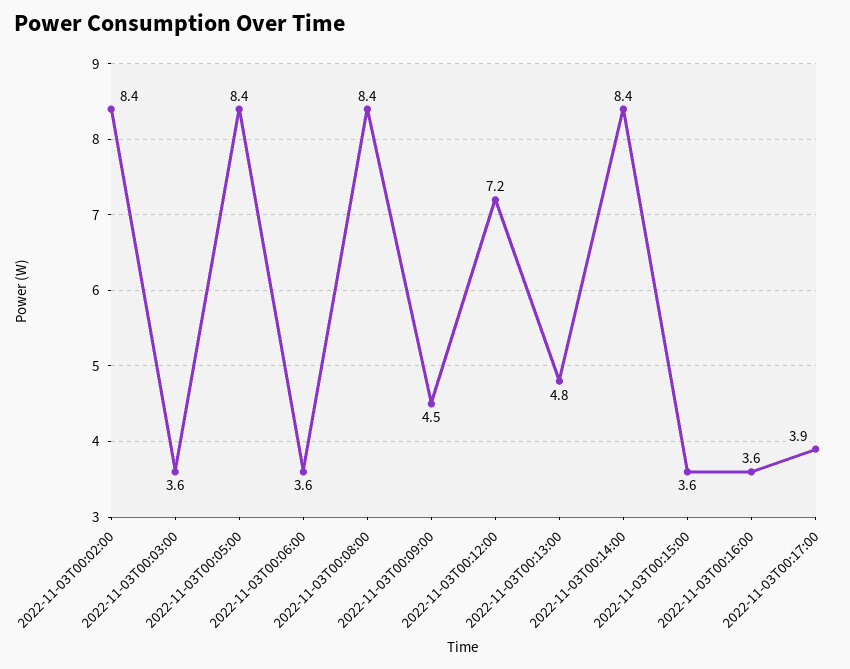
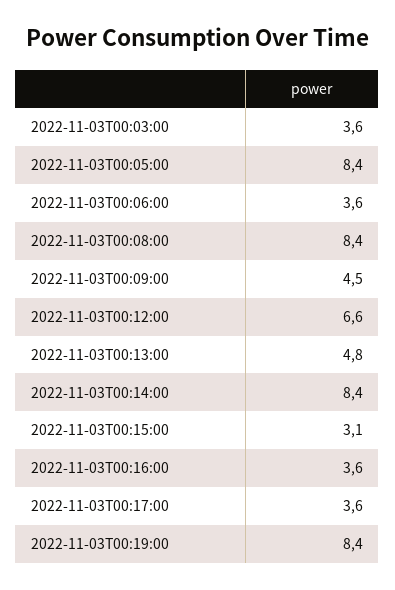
2022-11-03T00:02:00: 8.4 -> none
2022-11-03T00:12:00: 7.2 -> 6.6
2022-11-03T00:15:00: 3.6 -> 3.1
2022-11-03T00:17:00: 3.9 -> 3.6
2022-11-03T00:19:00: none -> 8.4

